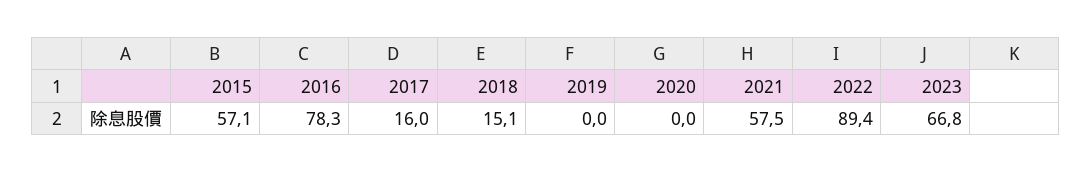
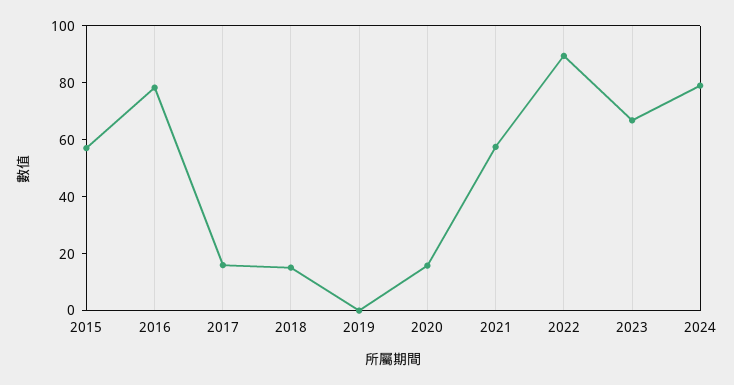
2020: 0 -> 15
2024: none -> 80

